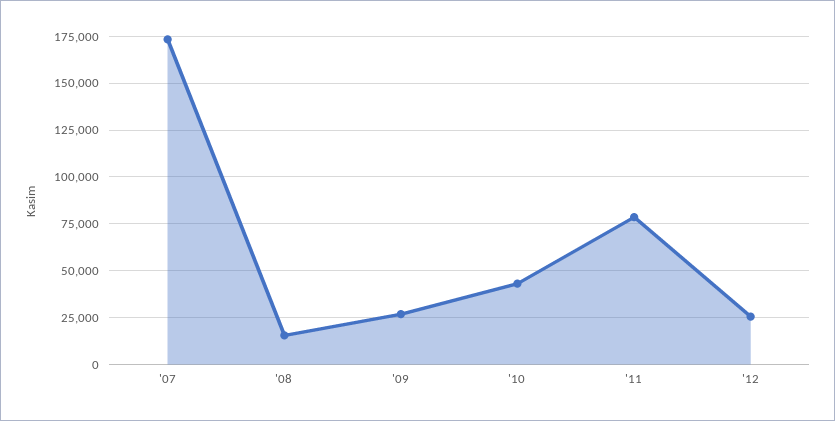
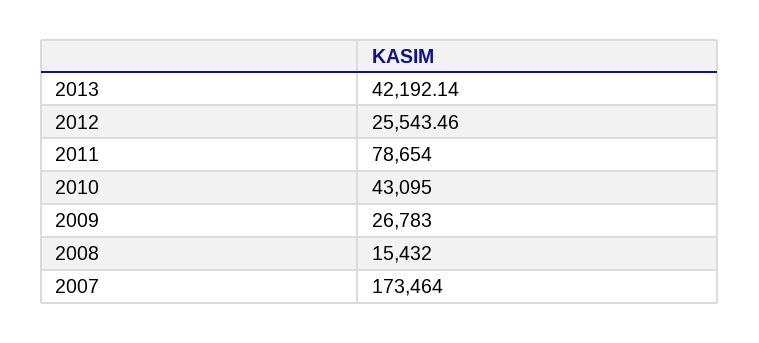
2013: none -> 42192.14

